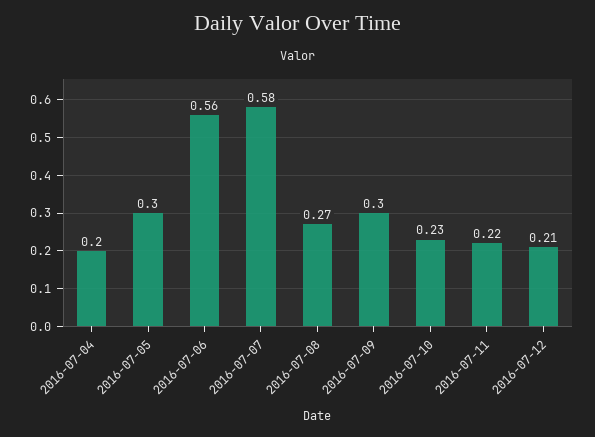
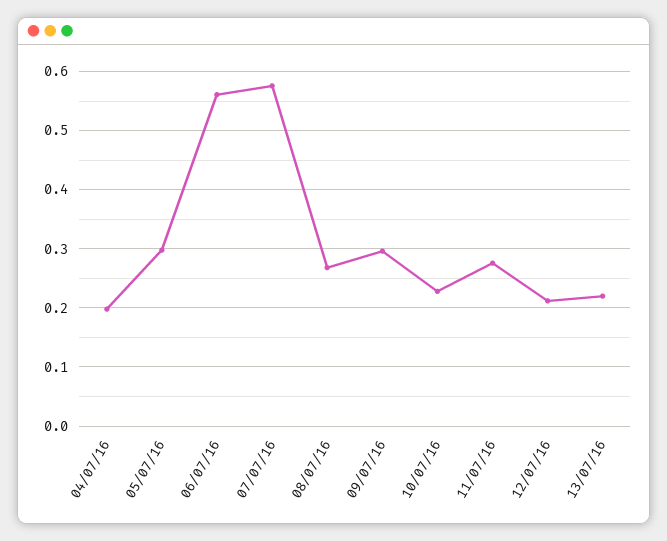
2016-07-11: 0.22 -> 0.28
13/07/16: none -> 0.22

